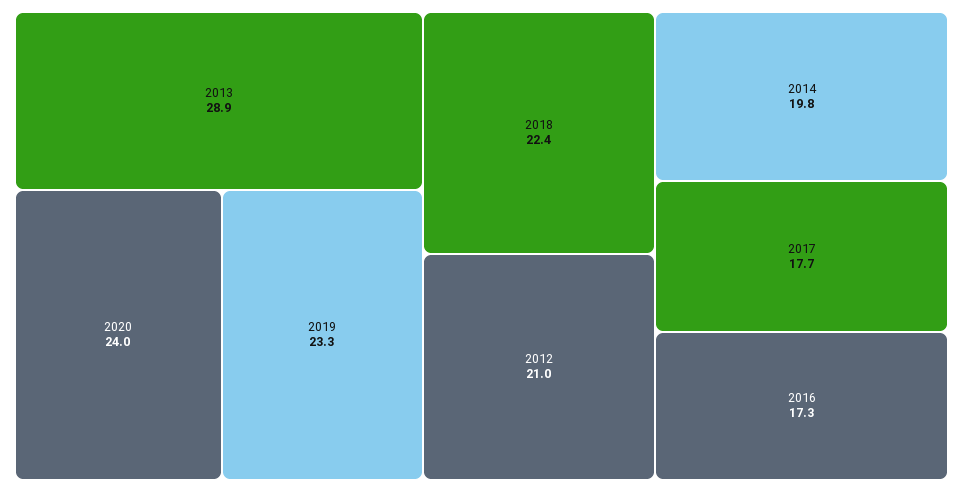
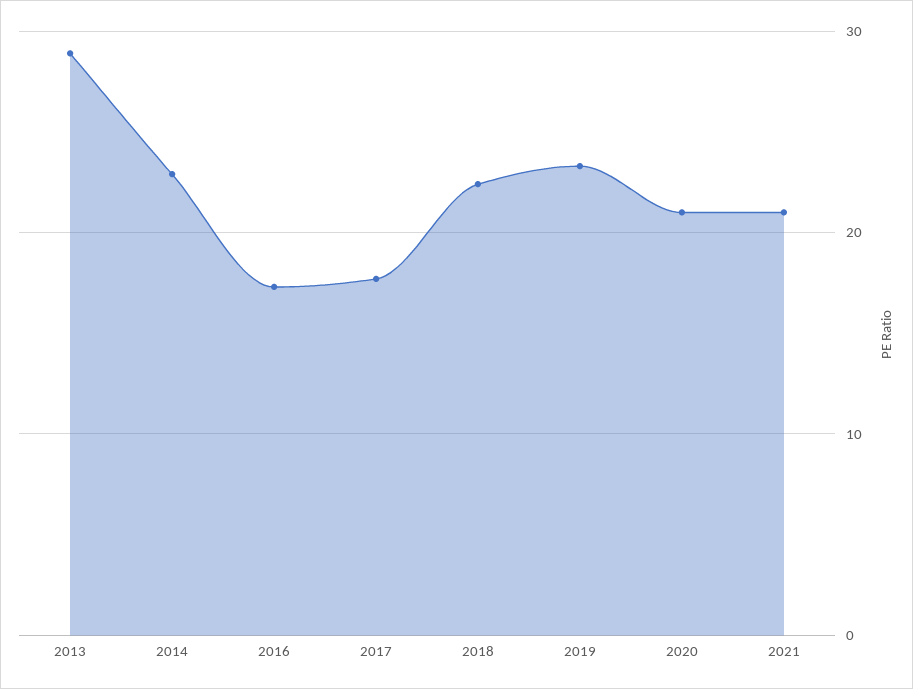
2020: 24 -> 21
2012: 21 -> none
2014: 19.8 -> 23
2021: none -> 21

